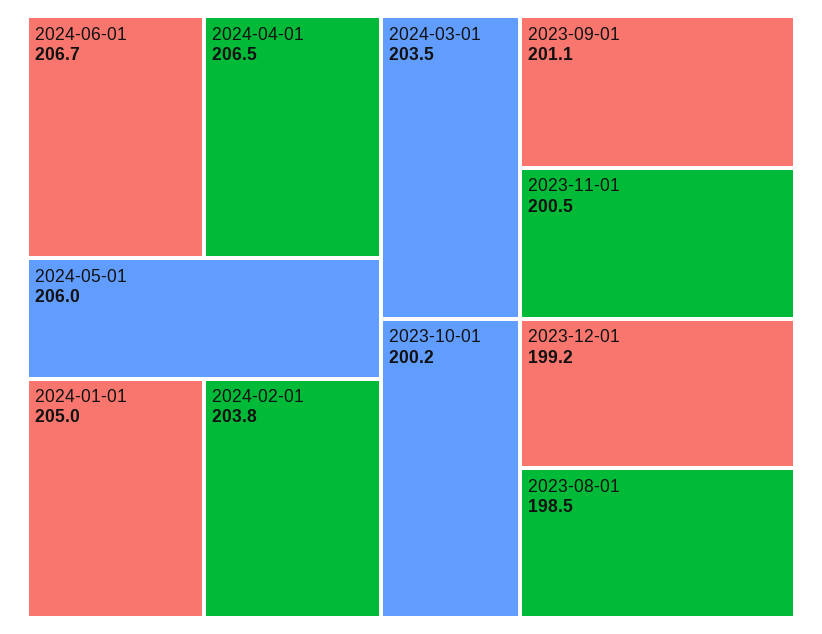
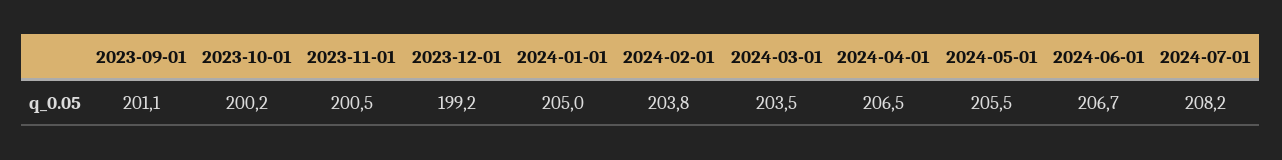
2024-05-01: 206 -> 205.5
2023-08-01: 198.5 -> none
2024-07-01: none -> 208.2

